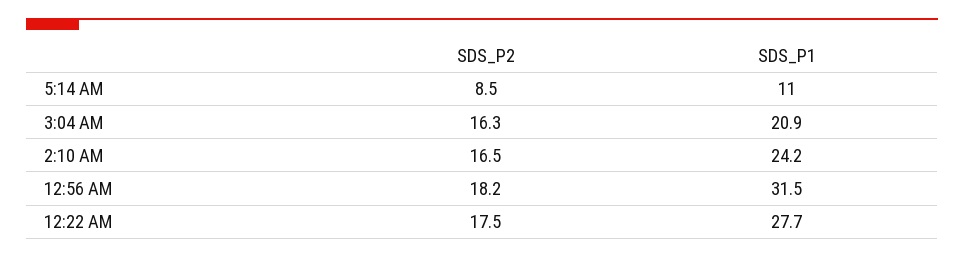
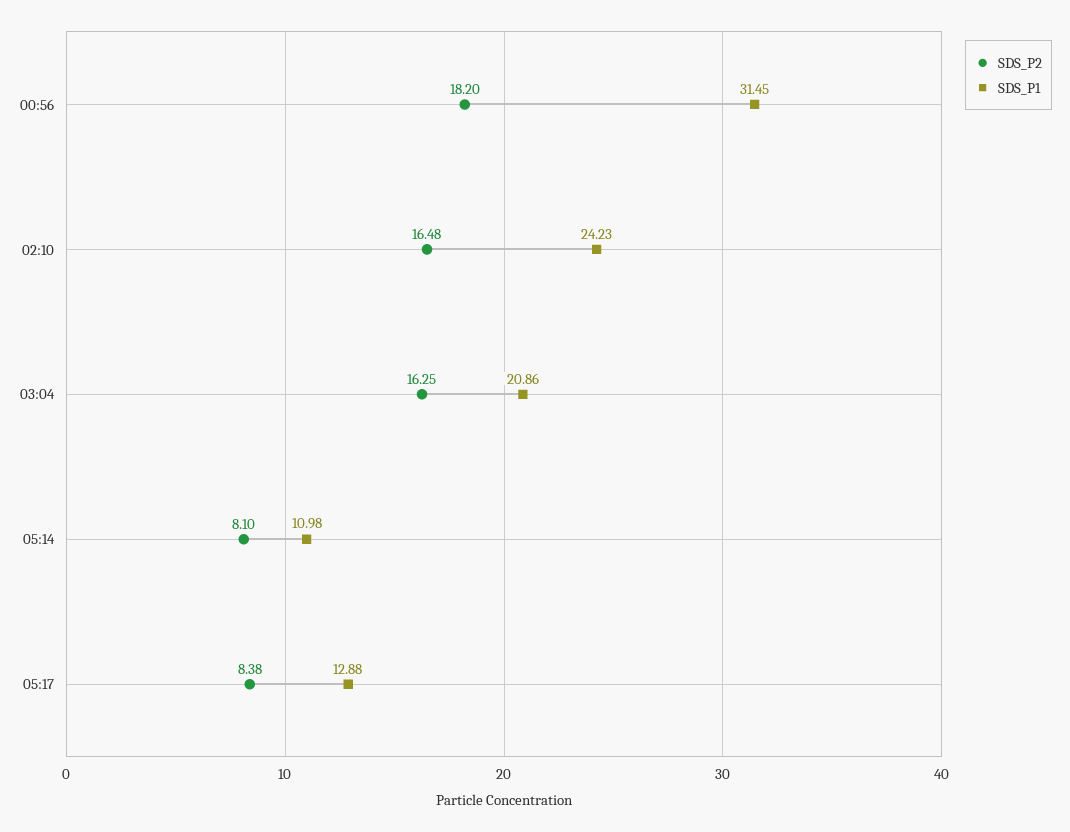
SDS_P2, 5:14 AM: 8.5 -> 8.1
SDS_P2, 12:22 AM: 17.5 -> none
SDS_P1, 12:22 AM: 27.7 -> none
SDS_P2, 05:17: none -> 8.38
SDS_P1, 05:17: none -> 12.88

